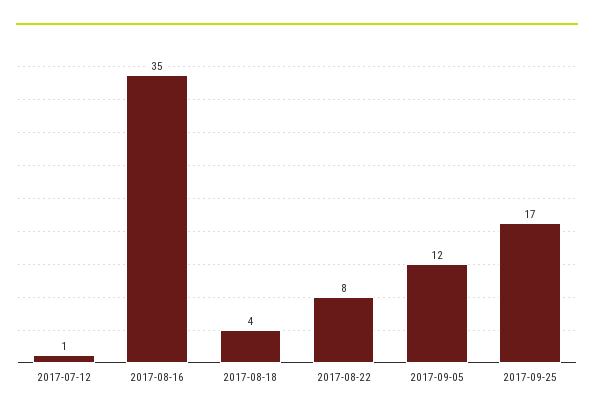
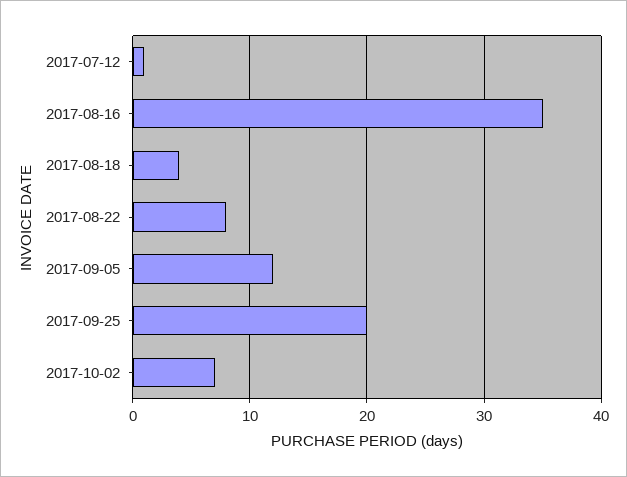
2017-09-25: 17 -> 20
2017-10-02: none -> 7

